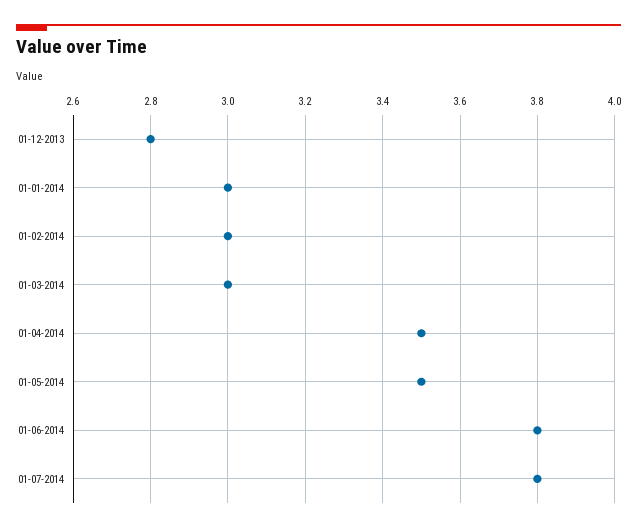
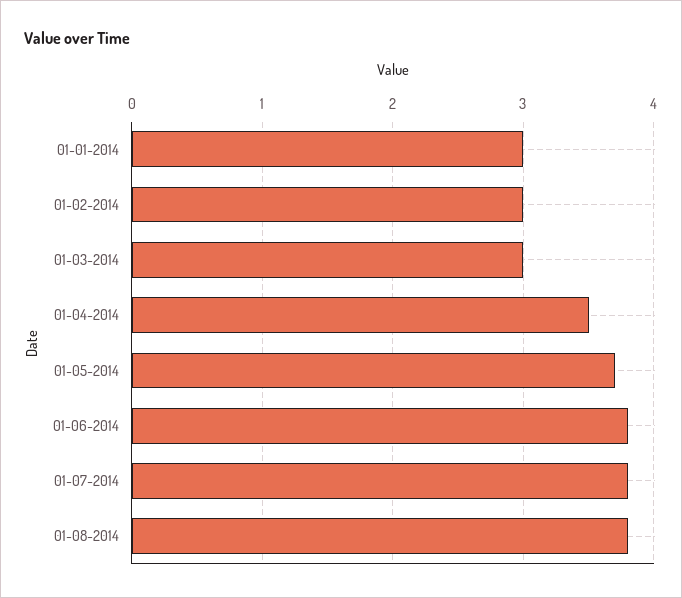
01-12-2013: 2.8 -> none
01-05-2014: 3.5 -> 3.7
01-08-2014: none -> 3.8

